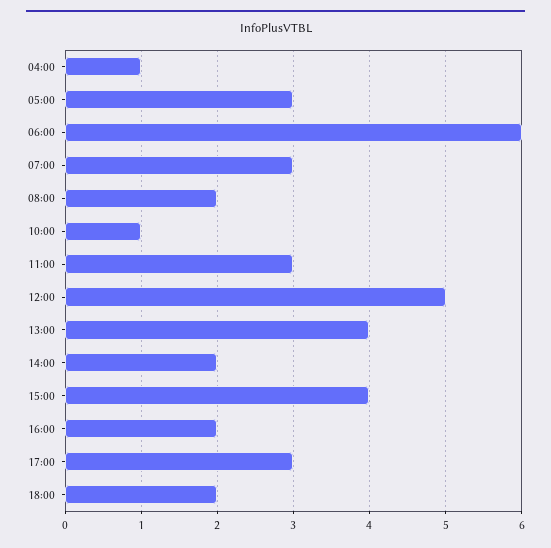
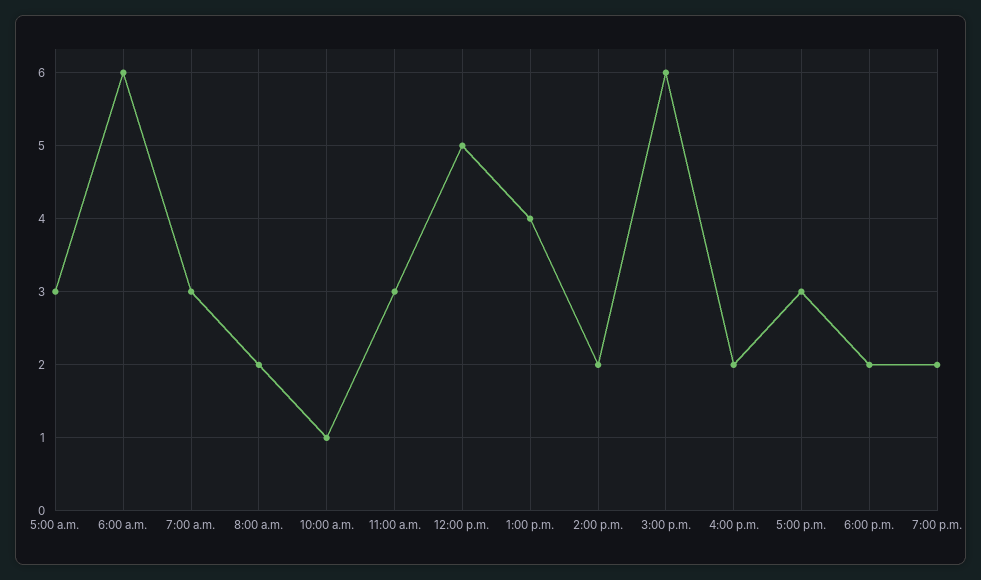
04:00: 1 -> none
15:00: 4 -> 6
7:00 p.m.: none -> 2

